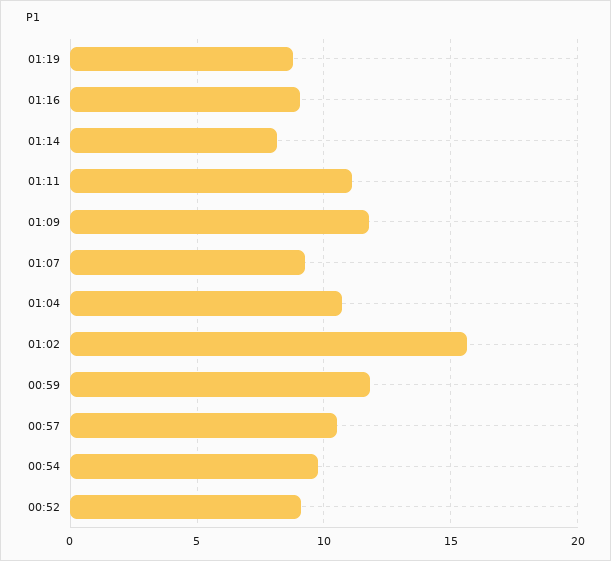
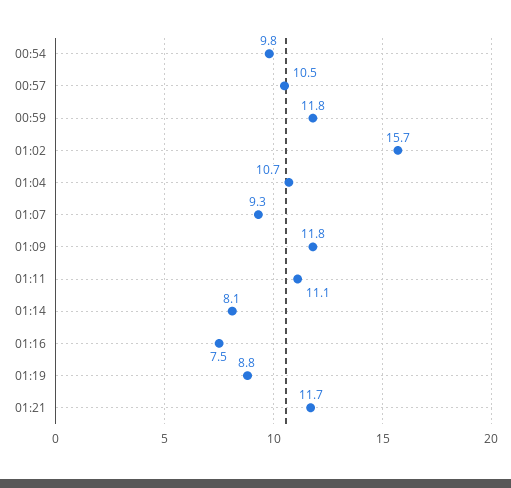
01:16: 9 -> 7.5
00:52: 9 -> none
01:21: none -> 11.7

